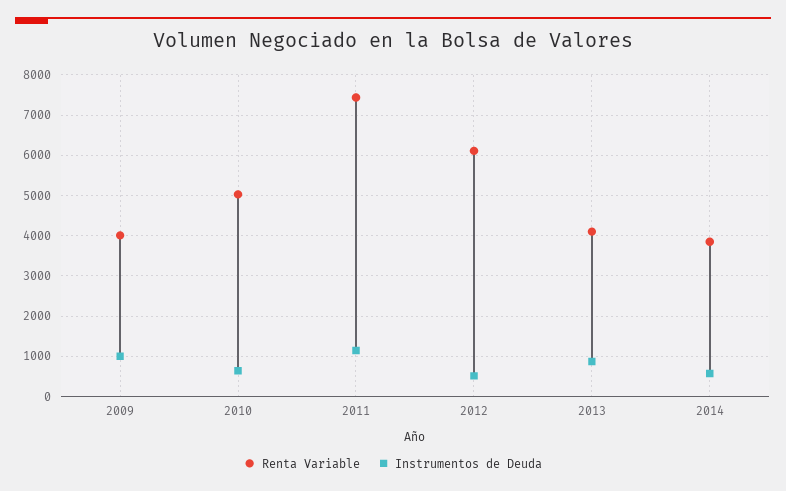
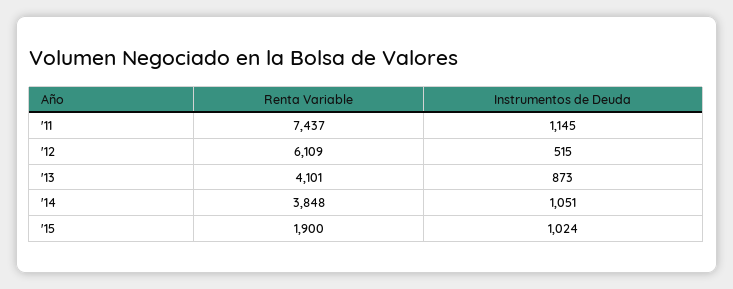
Renta Variable, 2009: 4000 -> none
Instrumentos de Deuda, 2009: 1000 -> none
Renta Variable, 2010: 5000 -> none
Instrumentos de Deuda, 2010: 600 -> none
Instrumentos de Deuda, 2014: 600 -> 1051
Renta Variable, '15: none -> 1900
Instrumentos de Deuda, '15: none -> 1024

